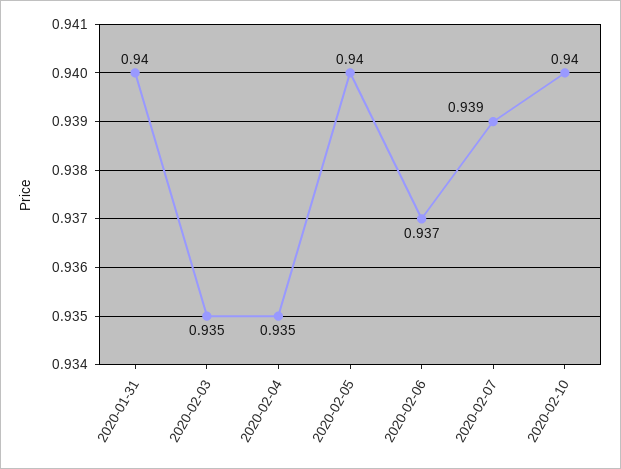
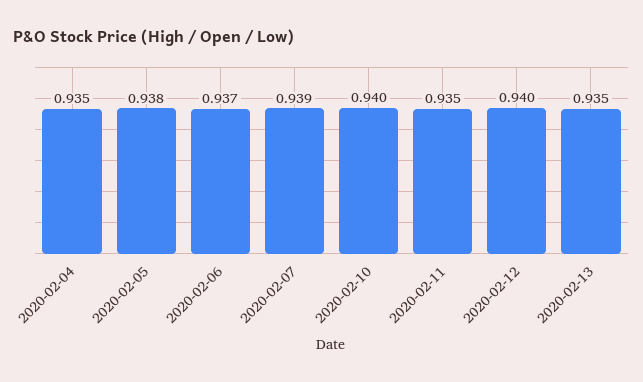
2020-01-31: 0.94 -> none
2020-02-03: 0.935 -> none
2020-02-05: 0.94 -> 0.938
2020-02-11: none -> 0.935
2020-02-12: none -> 0.94
2020-02-13: none -> 0.935

